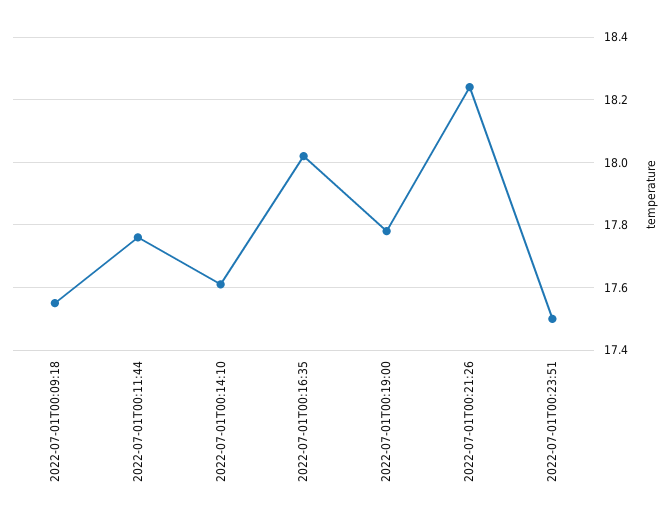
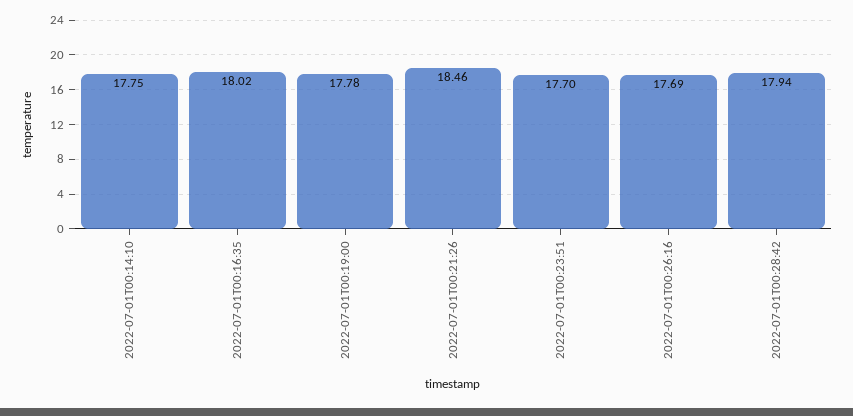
2022-07-01T00:09:18: 17.55 -> none
2022-07-01T00:11:44: 17.75 -> none
2022-07-01T00:14:10: 17.6 -> 17.75
2022-07-01T00:21:26: 18.25 -> 18.46
2022-07-01T00:23:51: 17.5 -> 17.7
2022-07-01T00:26:16: none -> 17.69
2022-07-01T00:28:42: none -> 17.94

